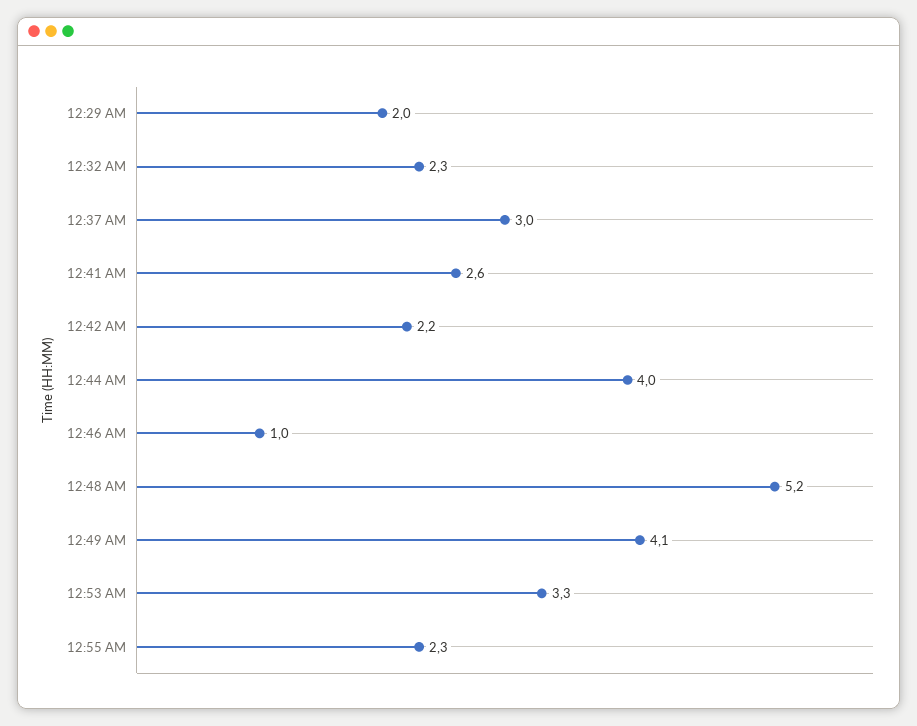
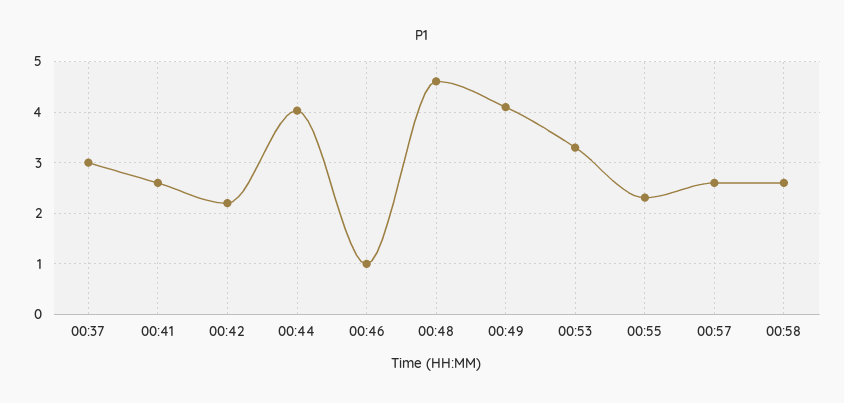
12:29 AM: 2 -> none
12:32 AM: 2.3 -> none
12:48 AM: 5.2 -> 4.6
00:57: none -> 2.6
00:58: none -> 2.6

